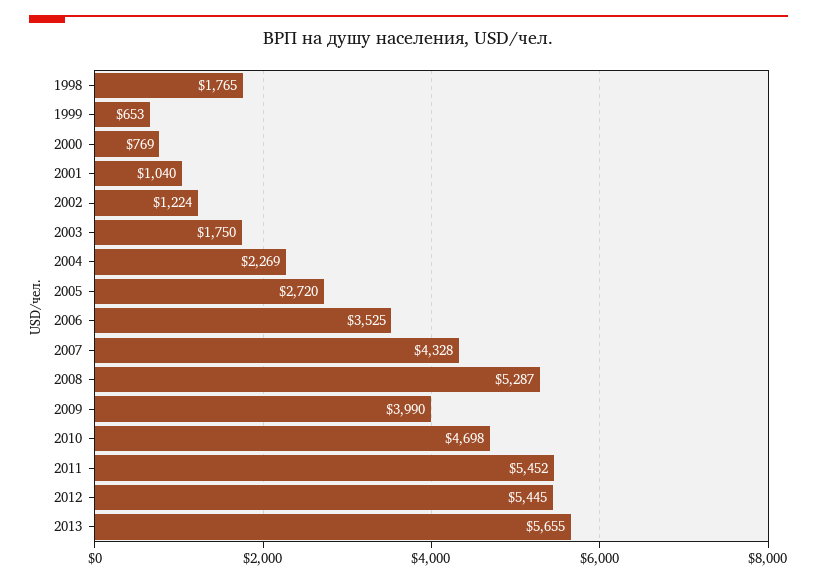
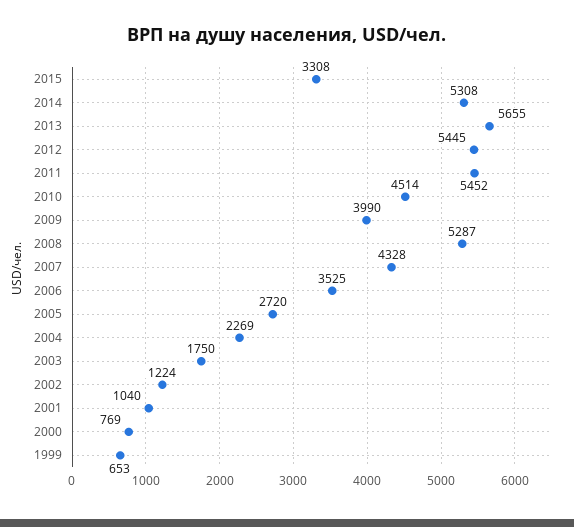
1998: 1765 -> none
2010: 4698 -> 4514
2015: none -> 3308
2014: none -> 5308

